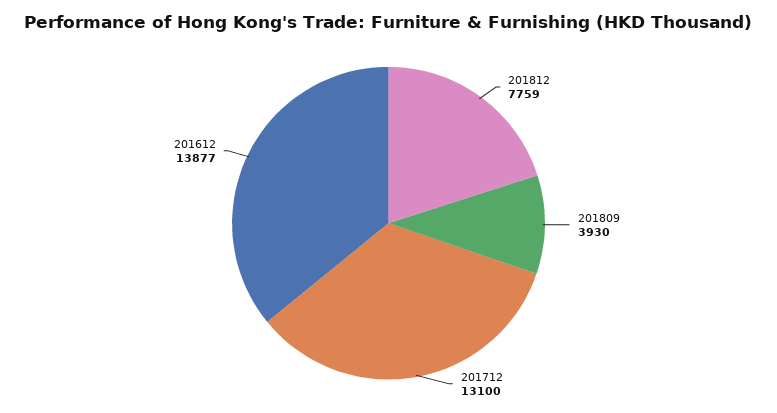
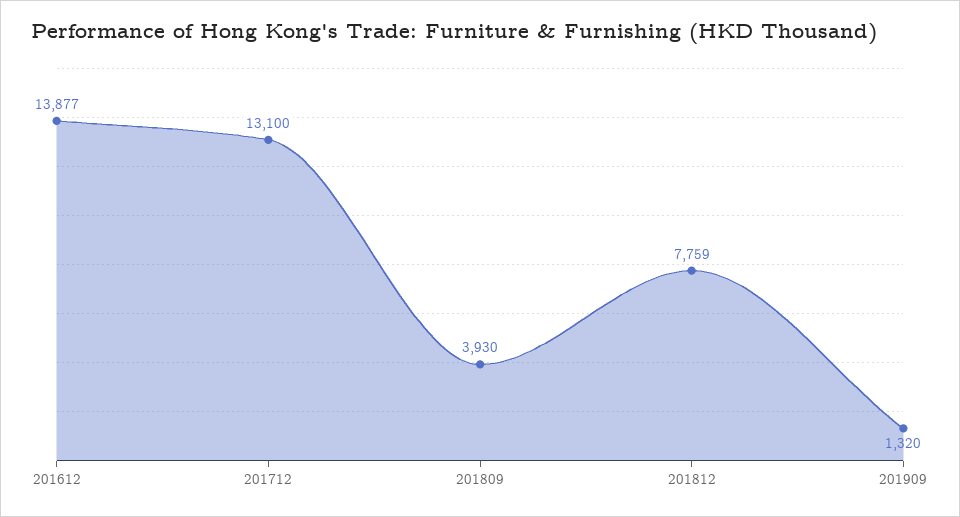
201909: none -> 1320

